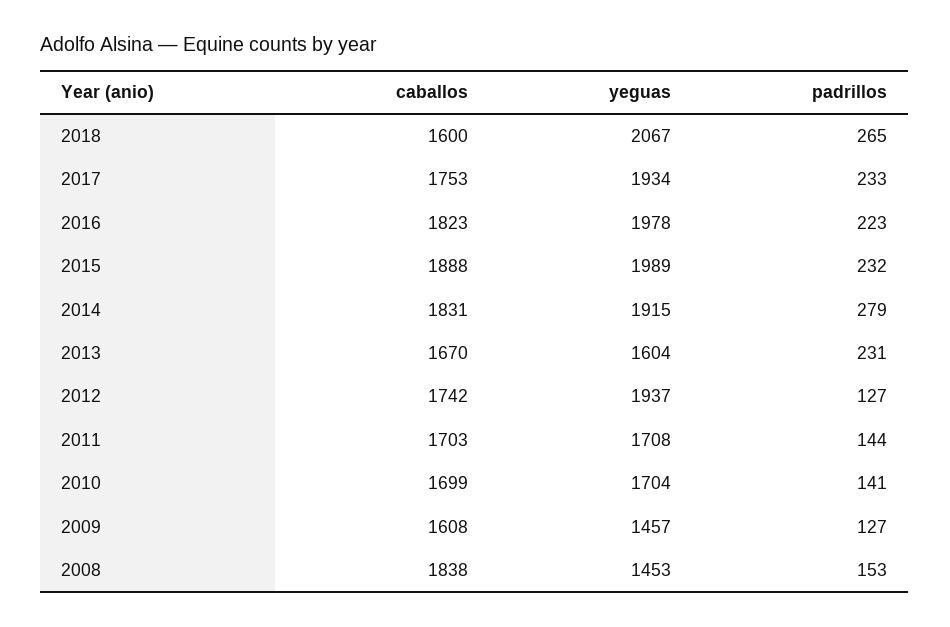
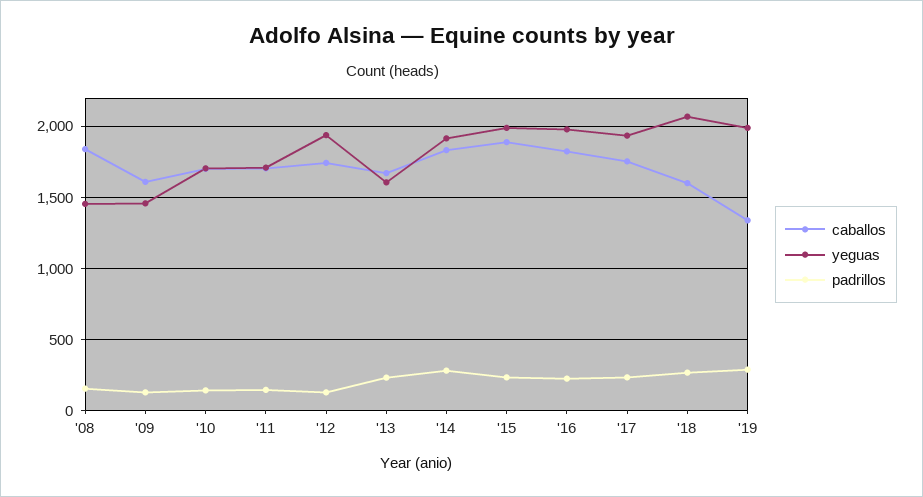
caballos, '19: none -> 1350
yeguas, '19: none -> 2000
padrillos, '19: none -> 300

